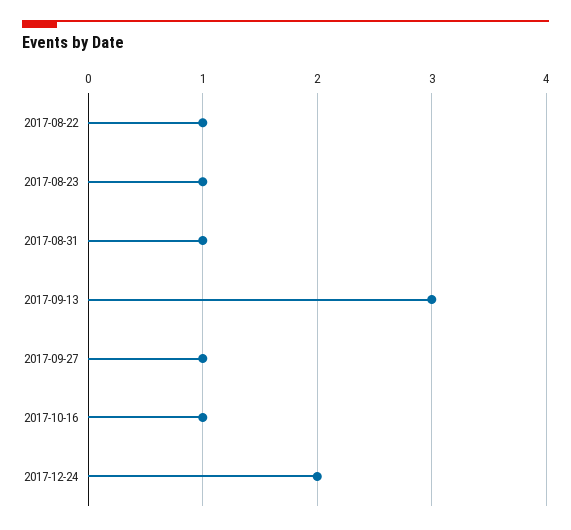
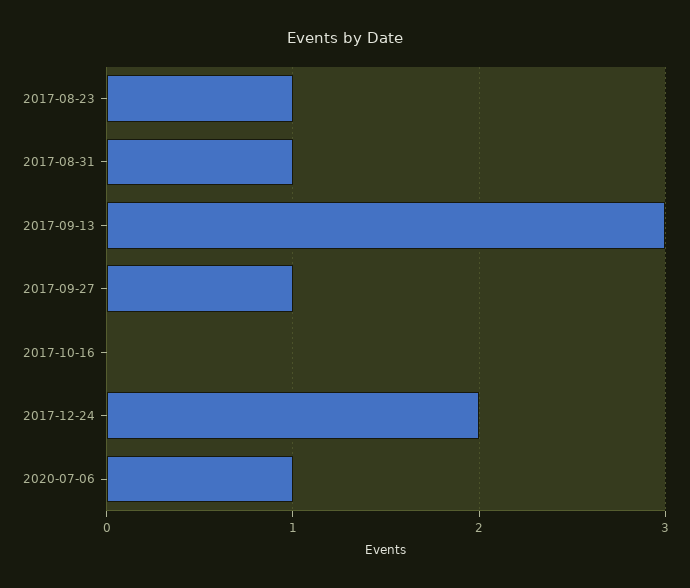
2017-08-22: 1 -> none
2017-10-16: 1 -> 0
2020-07-06: none -> 1

